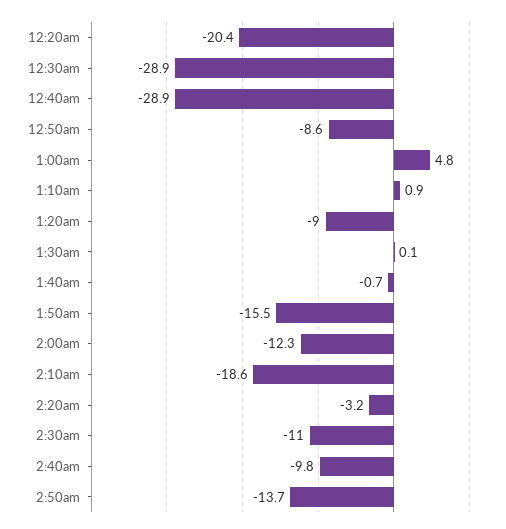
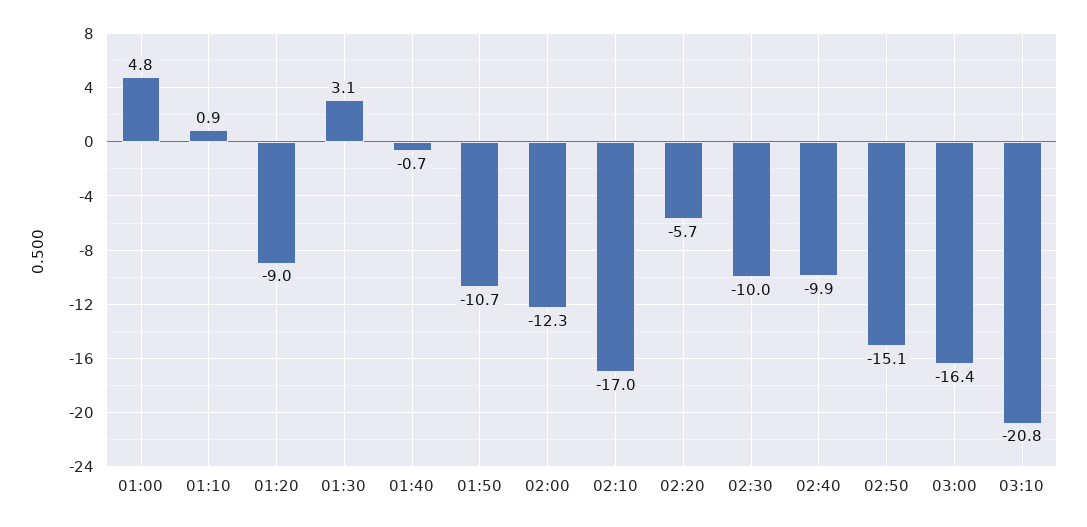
12:20am: -20.4 -> none
12:30am: -28.9 -> none
12:40am: -28.9 -> none
12:50am: -8.6 -> none
1:30am: 0.1 -> 3.1
1:50am: -15.5 -> -10.7
2:10am: -18.6 -> -17
2:20am: -3.2 -> -5.7
2:30am: -11 -> -10
2:40am: -9.8 -> -9.9
2:50am: -13.7 -> -15.1
03:00: none -> -16.4
03:10: none -> -20.8

